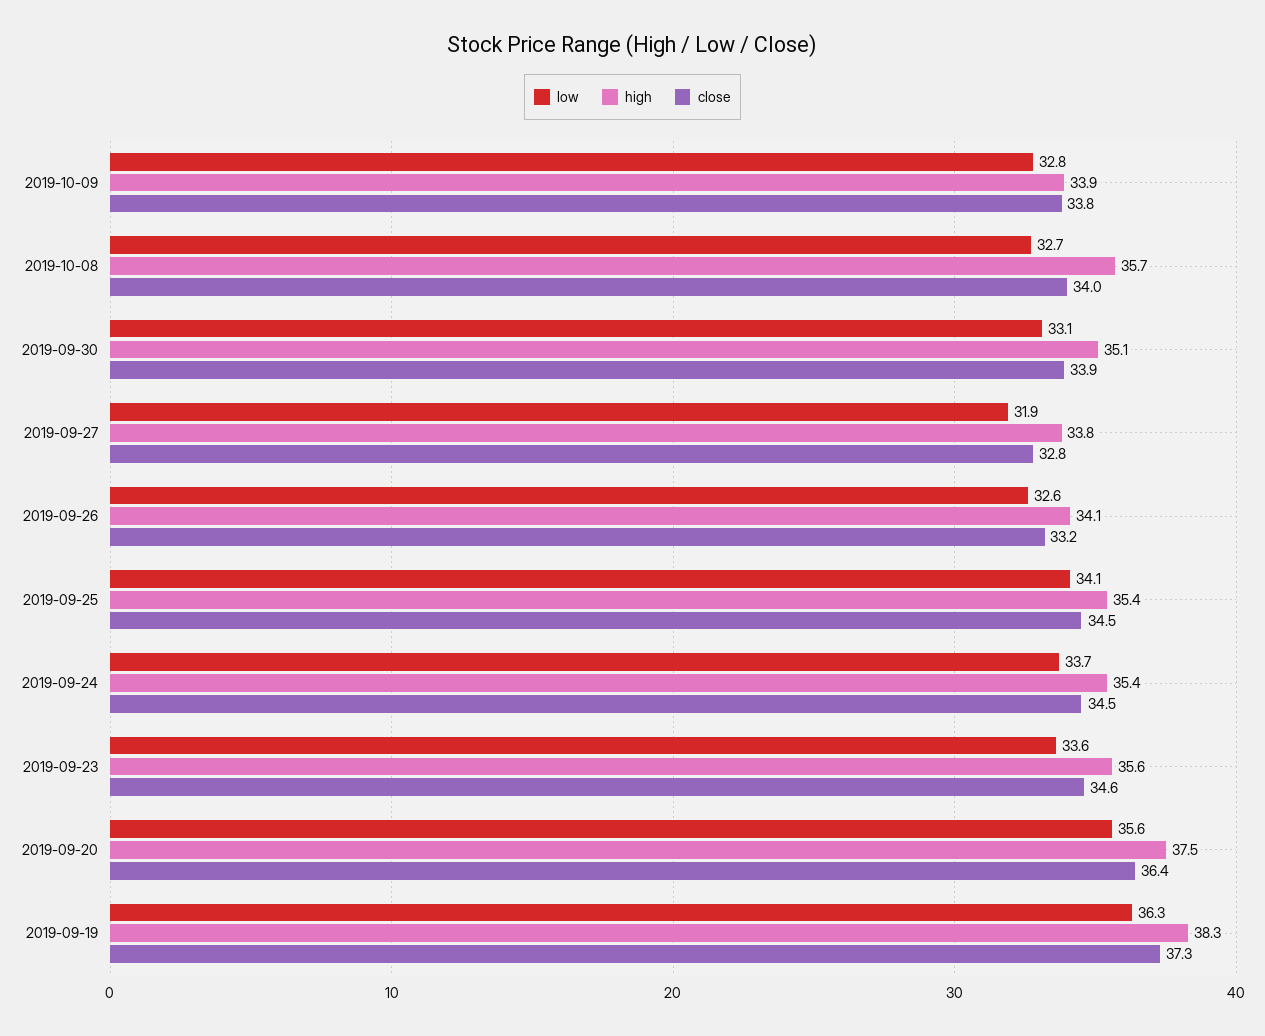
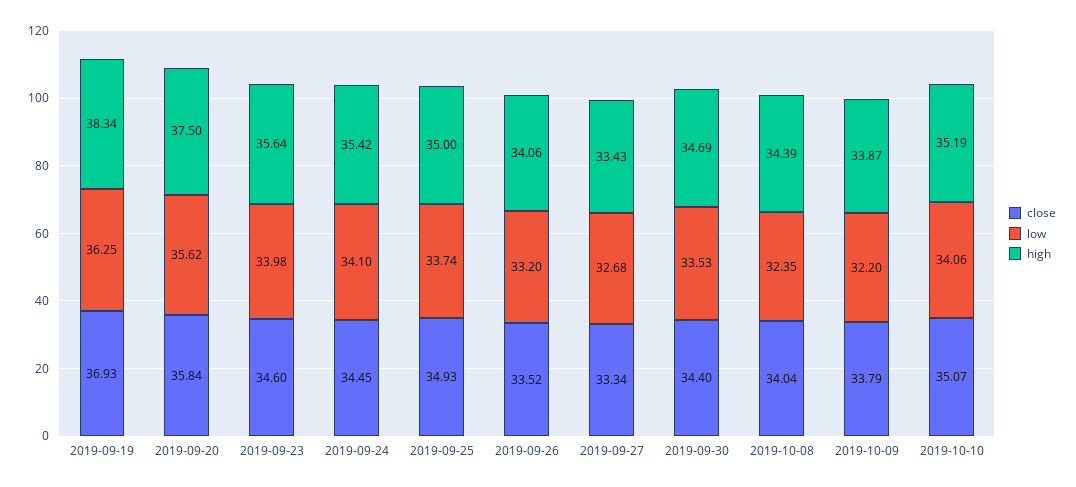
low, 2019-10-09: 32.8 -> 32.2
low, 2019-10-08: 32.7 -> 32.35
high, 2019-10-08: 35.7 -> 34.39
low, 2019-09-30: 33.1 -> 33.53
high, 2019-09-30: 35.1 -> 34.69
close, 2019-09-30: 33.9 -> 34.4
low, 2019-09-27: 31.9 -> 32.68
high, 2019-09-27: 33.8 -> 33.43
close, 2019-09-27: 32.8 -> 33.34
low, 2019-09-26: 32.6 -> 33.2
close, 2019-09-26: 33.2 -> 33.52
low, 2019-09-25: 34.1 -> 33.74
high, 2019-09-25: 35.4 -> 35
close, 2019-09-25: 34.5 -> 34.93
low, 2019-09-24: 33.7 -> 34.1
low, 2019-09-23: 33.6 -> 33.98
close, 2019-09-20: 36.4 -> 35.84
close, 2019-09-19: 37.3 -> 36.93
close, 2019-10-10: none -> 35.07
low, 2019-10-10: none -> 34.06
high, 2019-10-10: none -> 35.19

